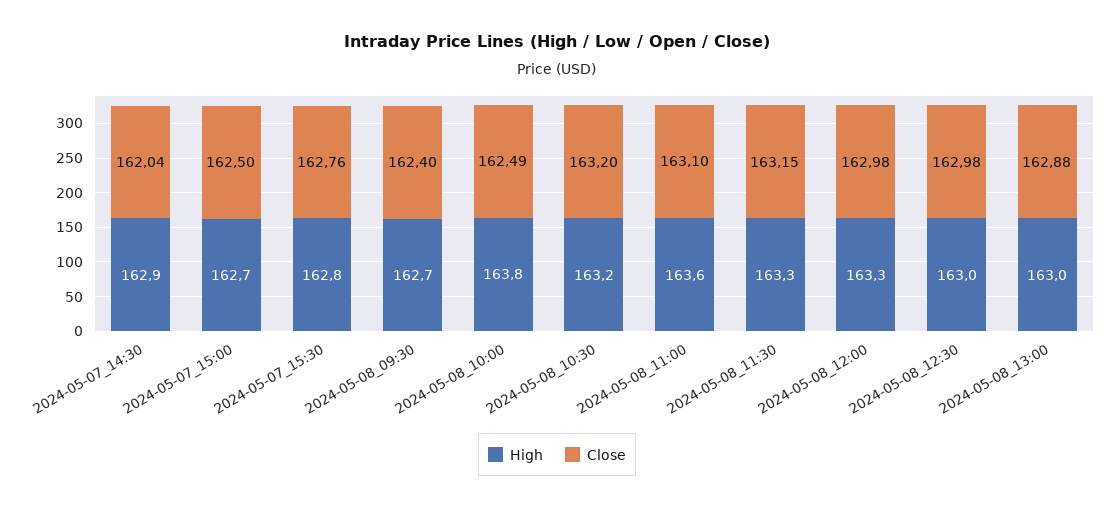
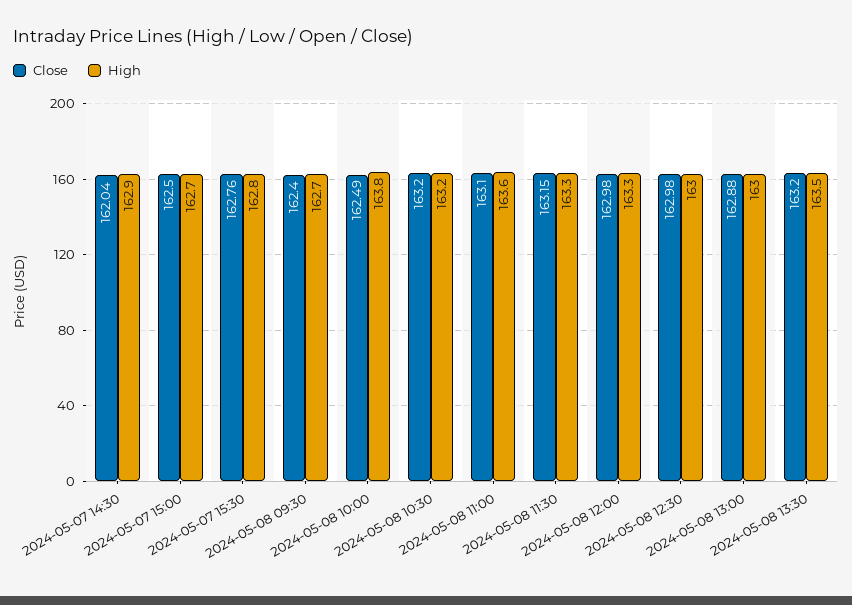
Close, 2024-05-08 13:30: none -> 163.2
High, 2024-05-08 13:30: none -> 163.5

